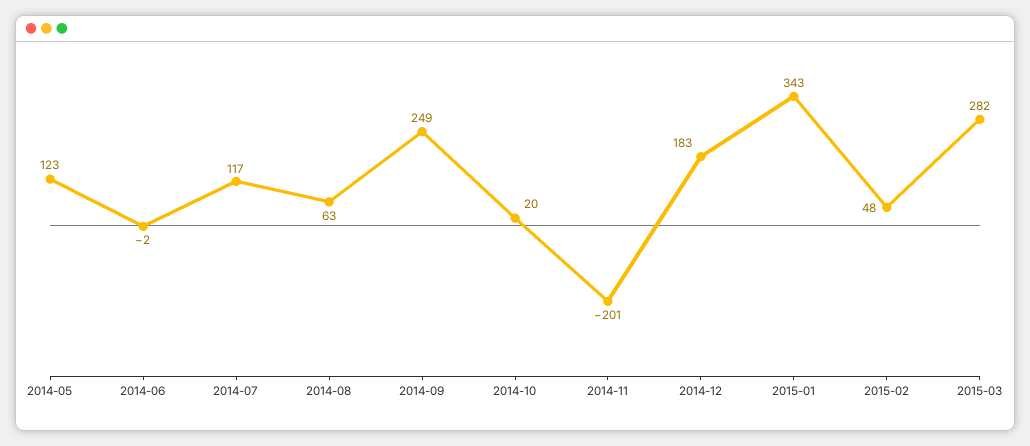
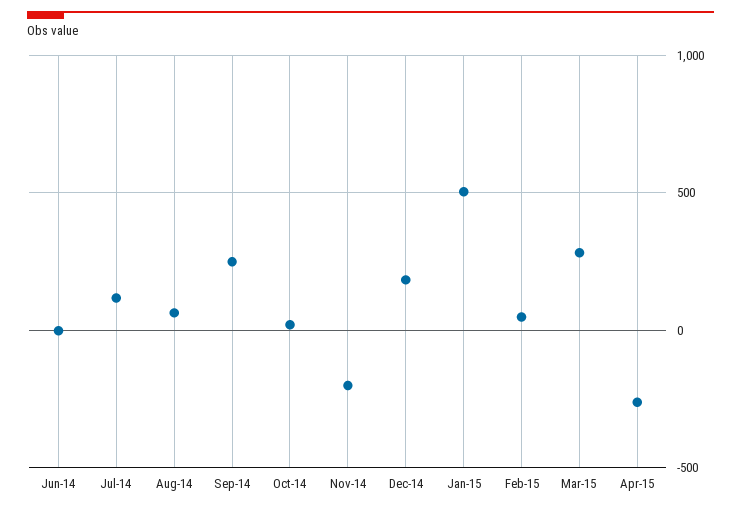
2014-05: 123 -> none
2015-01: 343 -> 500
Apr-15: none -> -250

